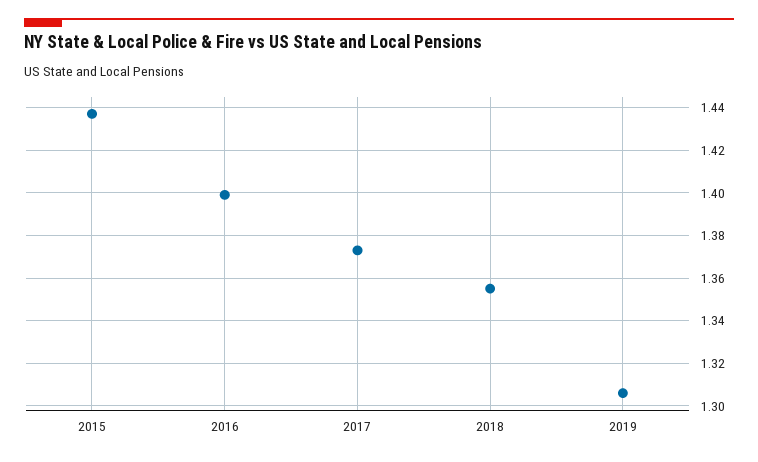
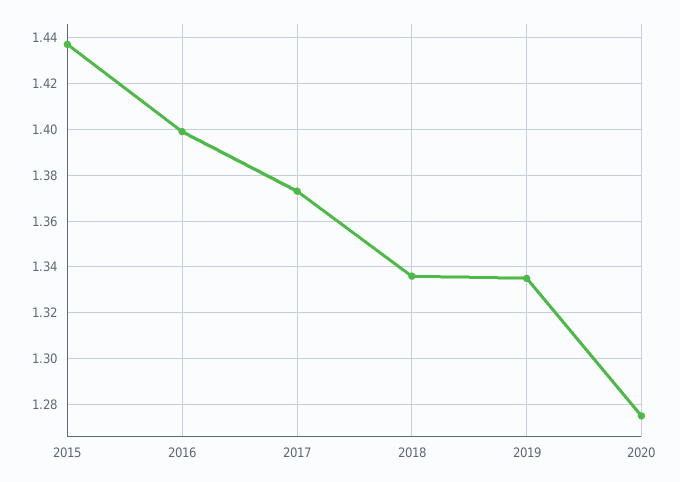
2018: 1.355 -> 1.335
2019: 1.305 -> 1.335
2020: none -> 1.275

